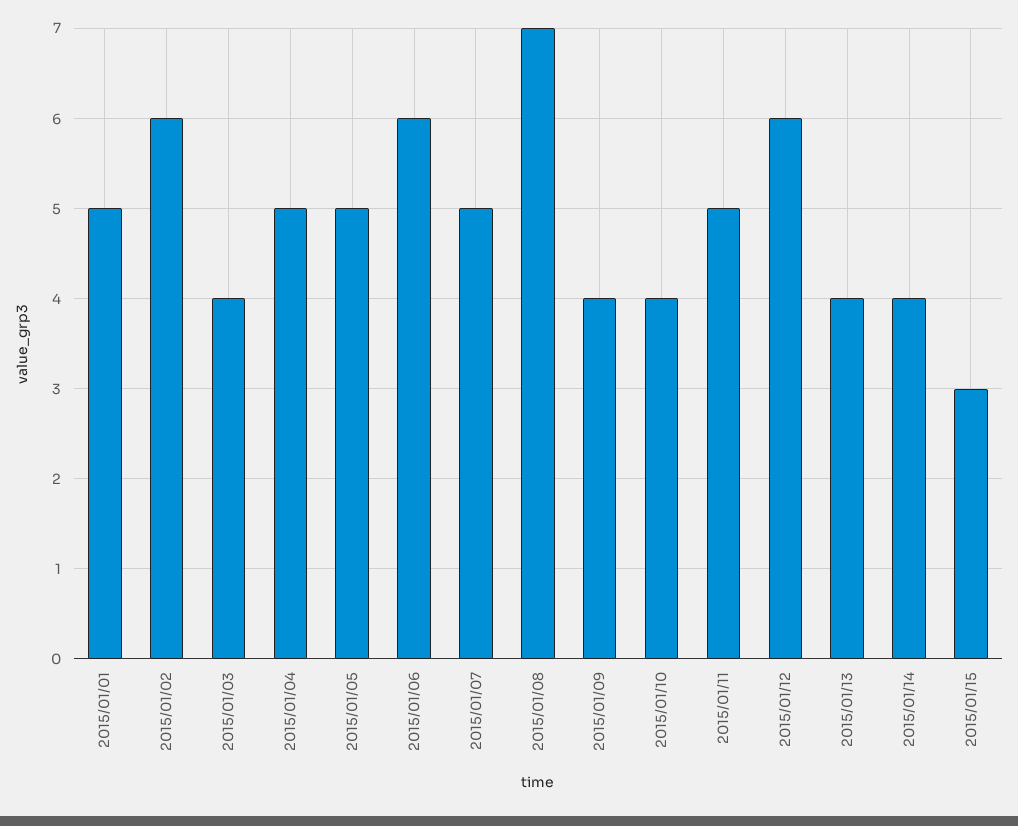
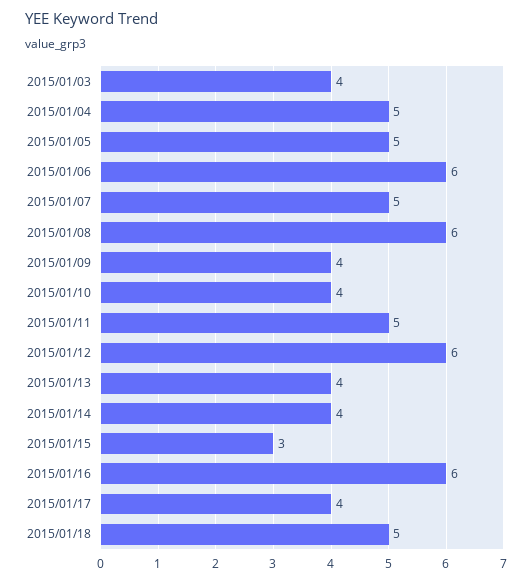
2015/01/01: 5 -> none
2015/01/02: 6 -> none
2015/01/08: 7 -> 6
2015/01/16: none -> 6
2015/01/17: none -> 4
2015/01/18: none -> 5

